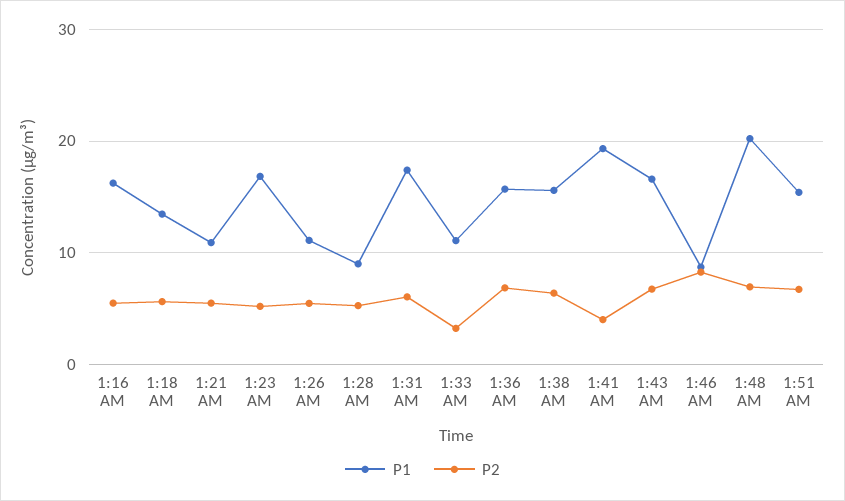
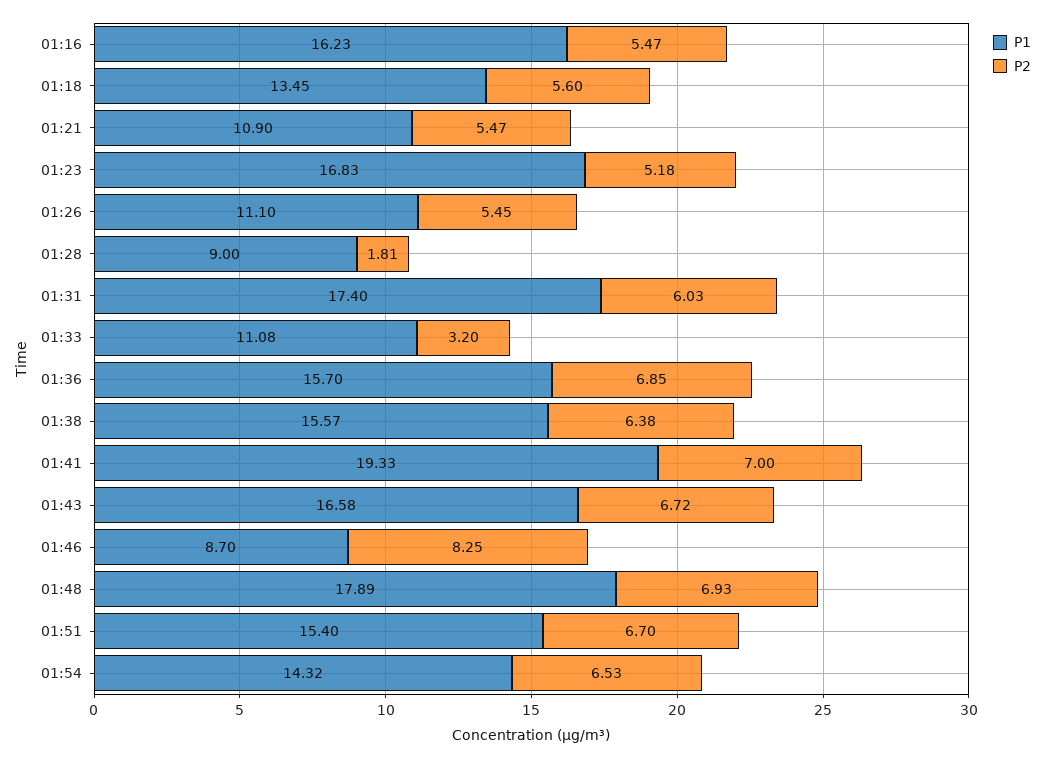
P2, 1:28 AM: 5 -> 1.81
P2, 1:41 AM: 4 -> 7
P1, 1:48 AM: 20 -> 17.89
P1, 01:54: none -> 14.32
P2, 01:54: none -> 6.53

